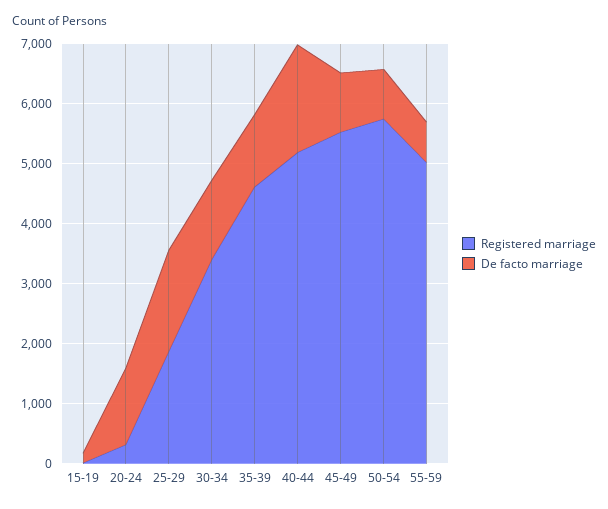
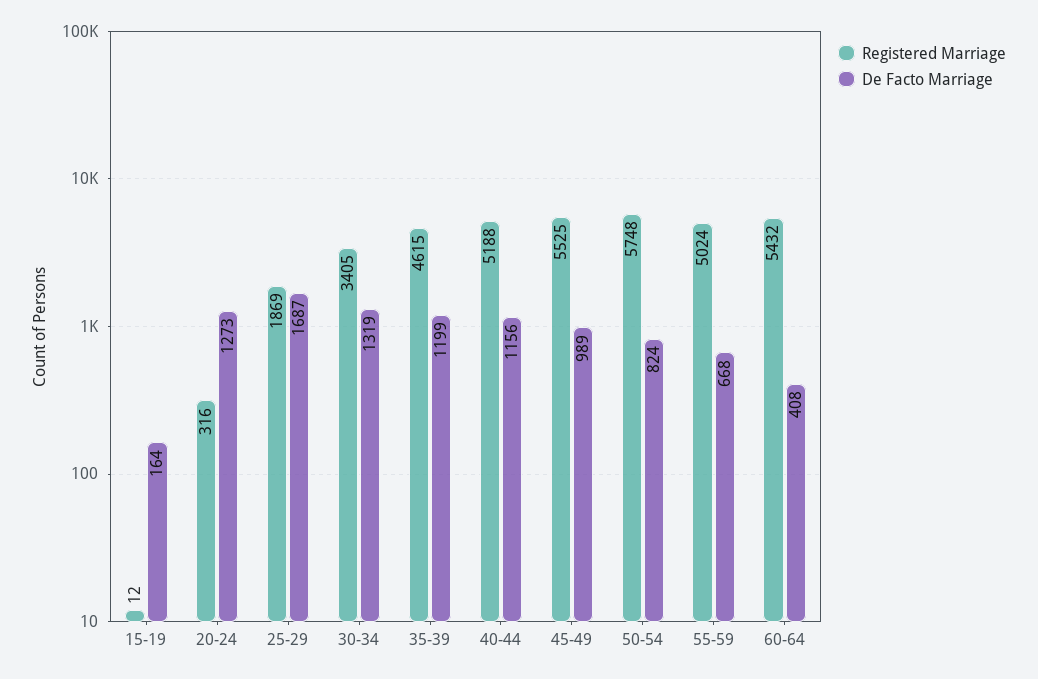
De facto marriage, 40-44: 1800 -> 1156
Registered marriage, 60-64: none -> 5432
De facto marriage, 60-64: none -> 408

